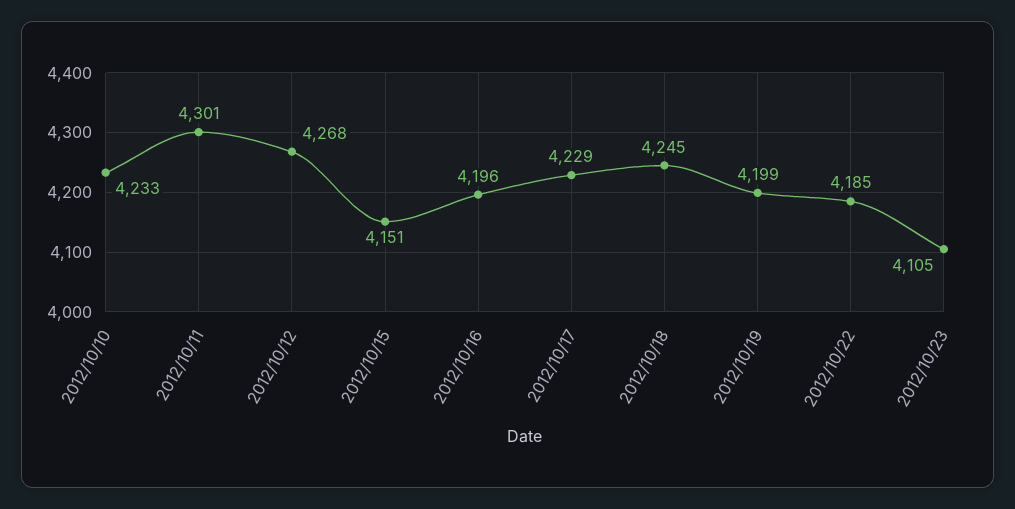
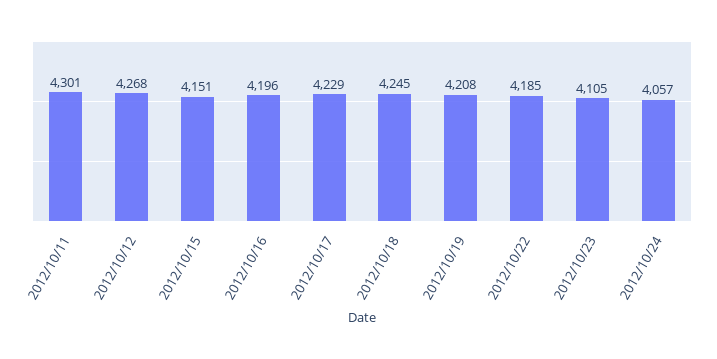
2012/10/10: 4233 -> none
2012/10/19: 4199 -> 4208
2012/10/24: none -> 4057

